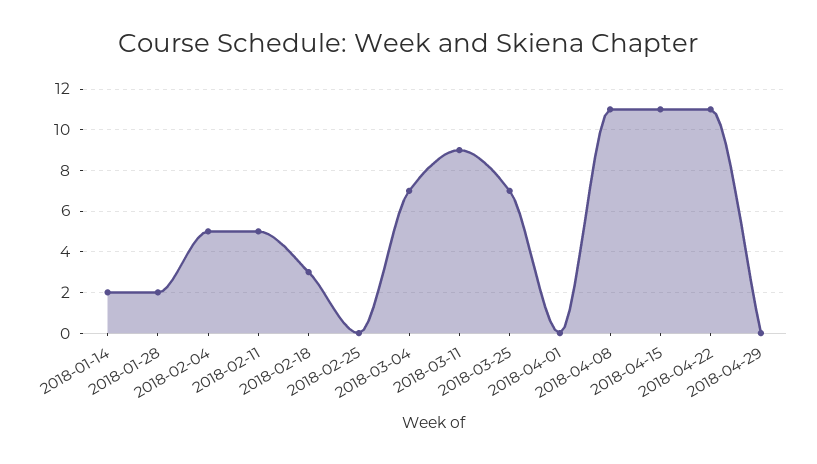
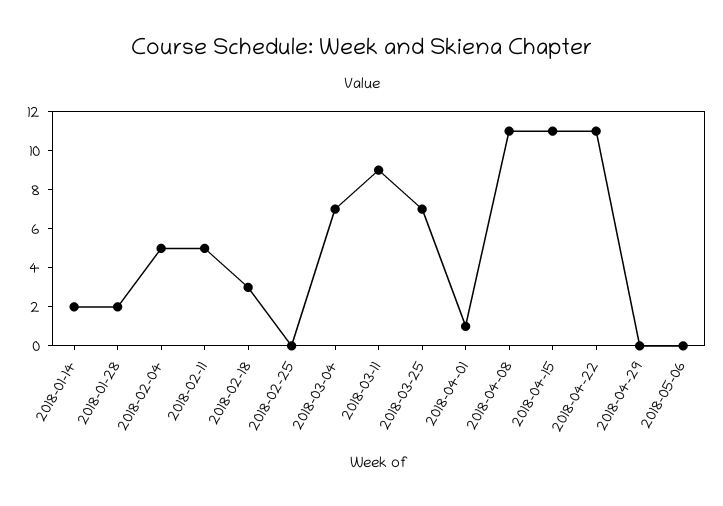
2018-04-01: 0 -> 1
2018-05-06: none -> 0

